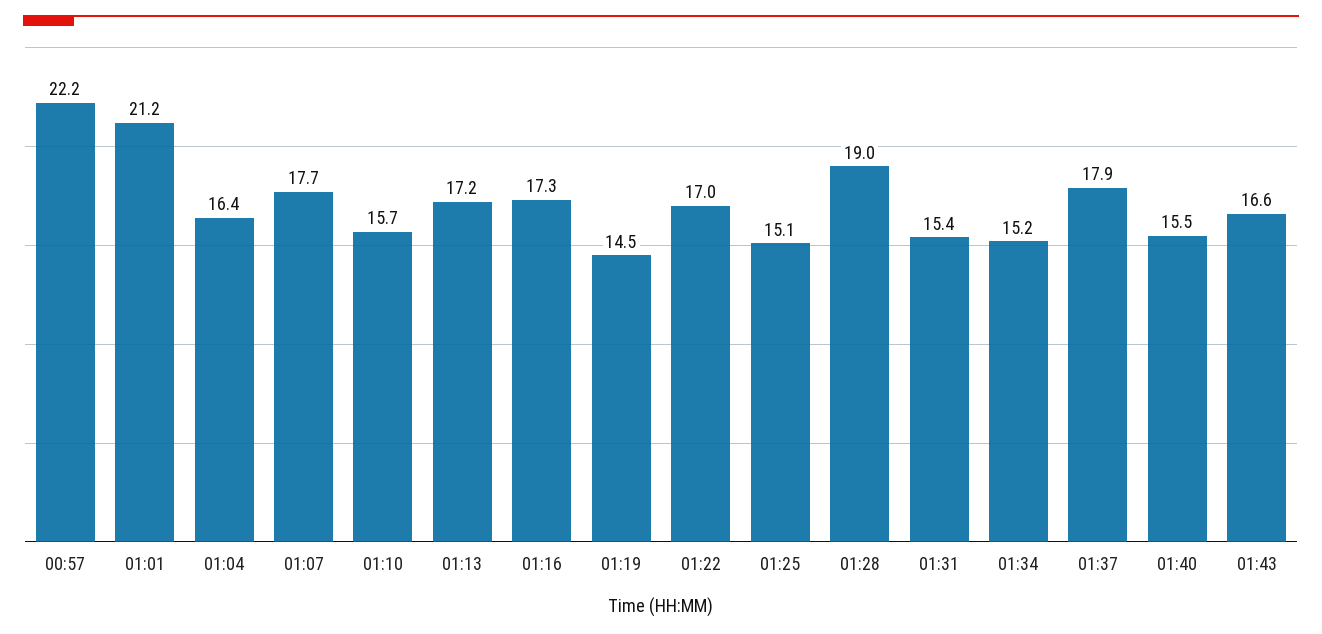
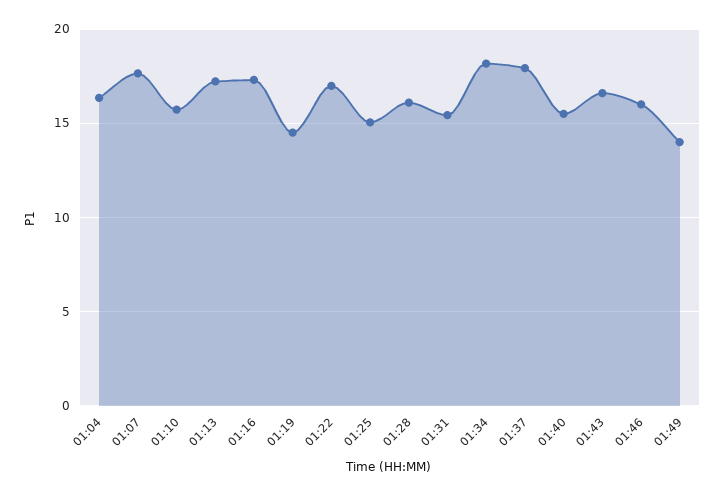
00:57: 22.2 -> none
01:01: 21.2 -> none
01:28: 19 -> 16
01:34: 15.2 -> 18
01:46: none -> 16
01:49: none -> 14

